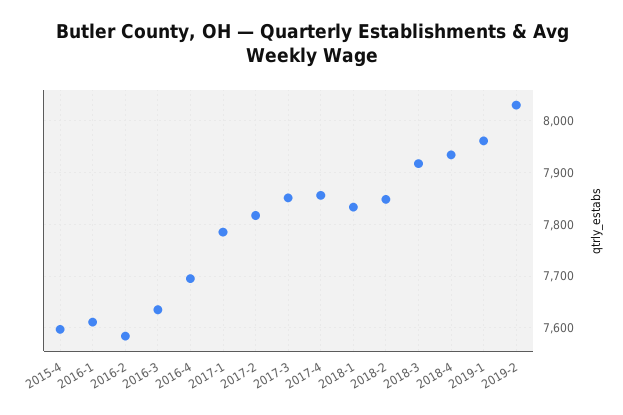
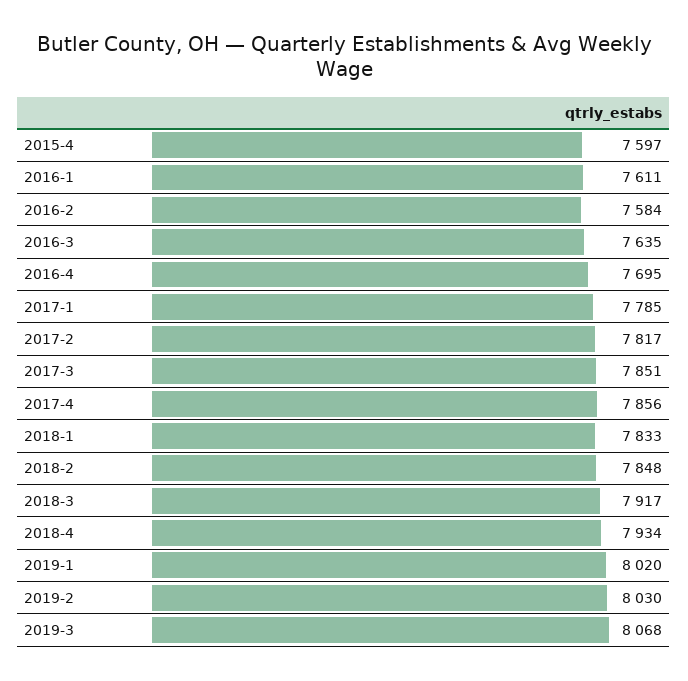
2019-1: 7960 -> 8020
2019-3: none -> 8068

